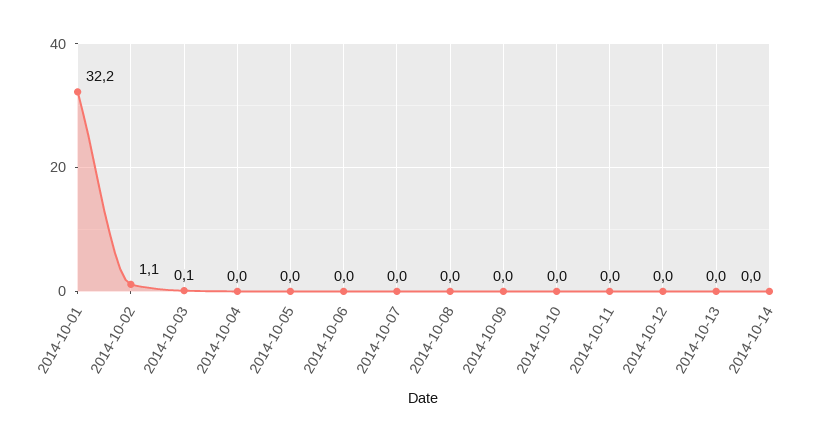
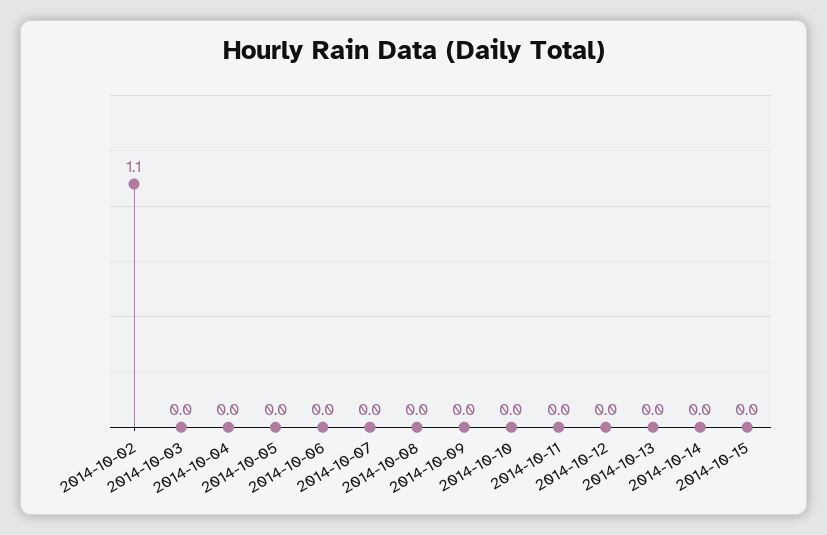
2014-10-01: 32.2 -> none
2014-10-03: 0.1 -> 0
2014-10-15: none -> 0

